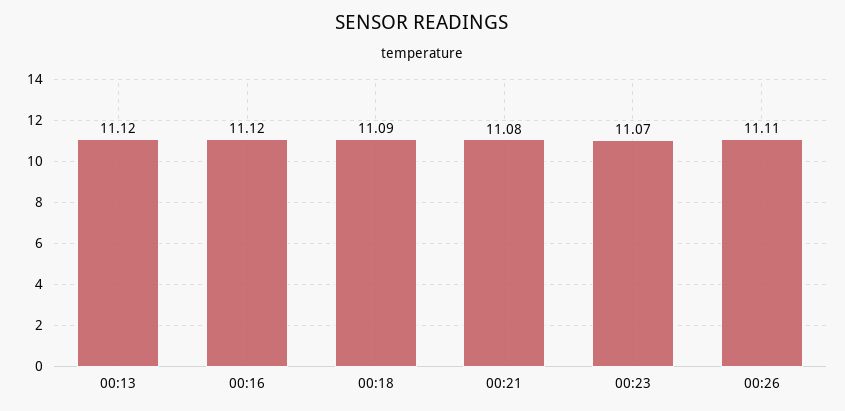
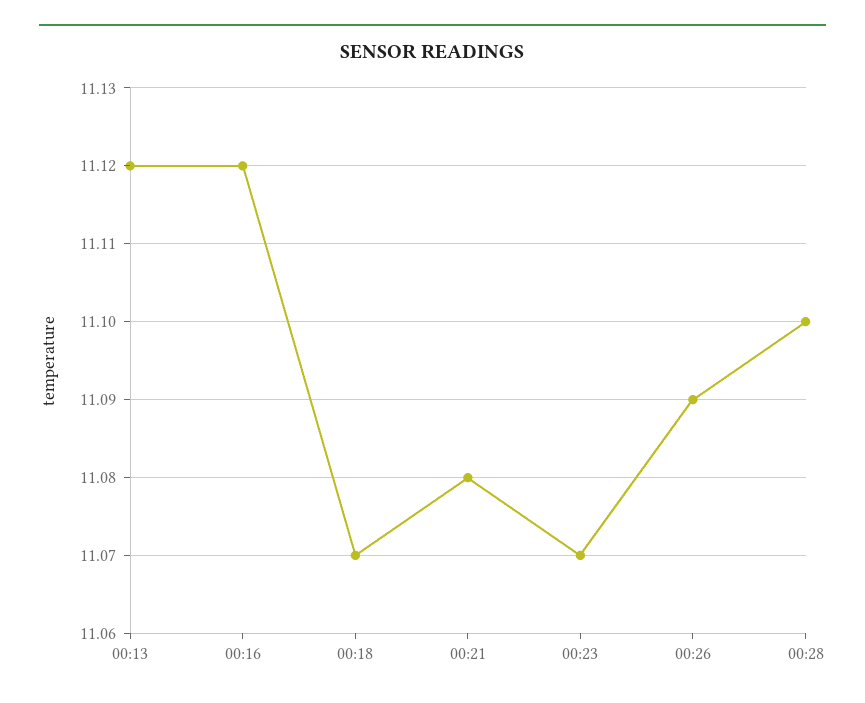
00:18: 11.09 -> 11.07
00:26: 11.11 -> 11.09
00:28: none -> 11.1

